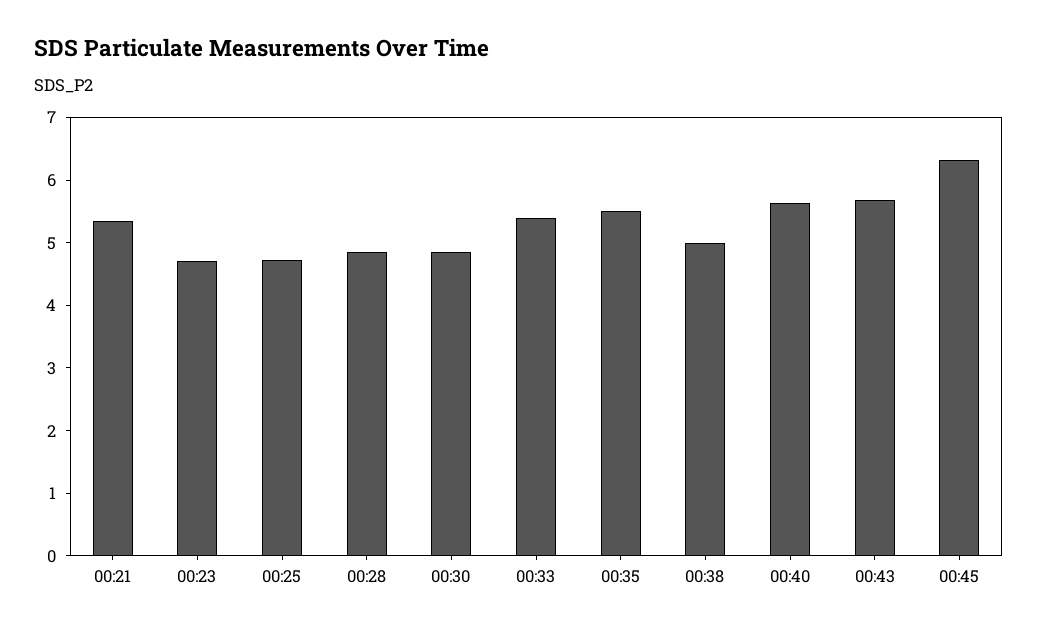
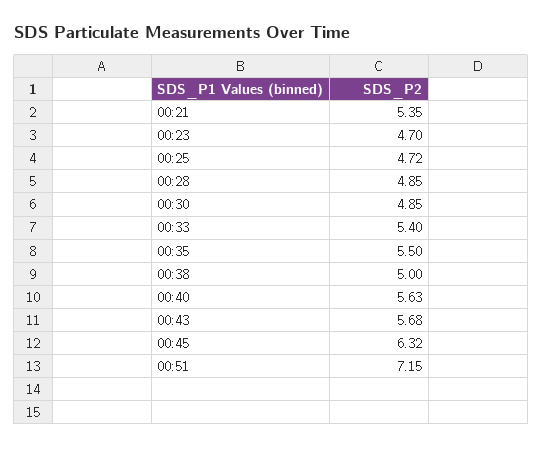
00:51: none -> 7.15

